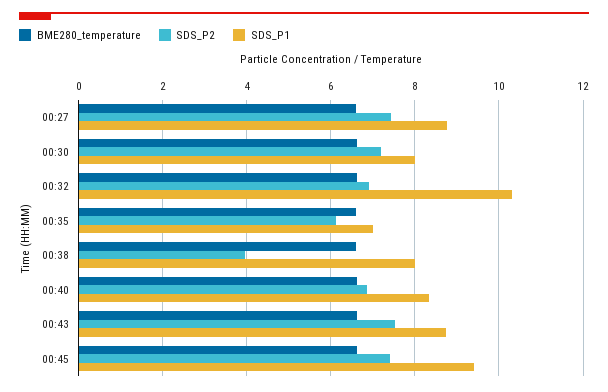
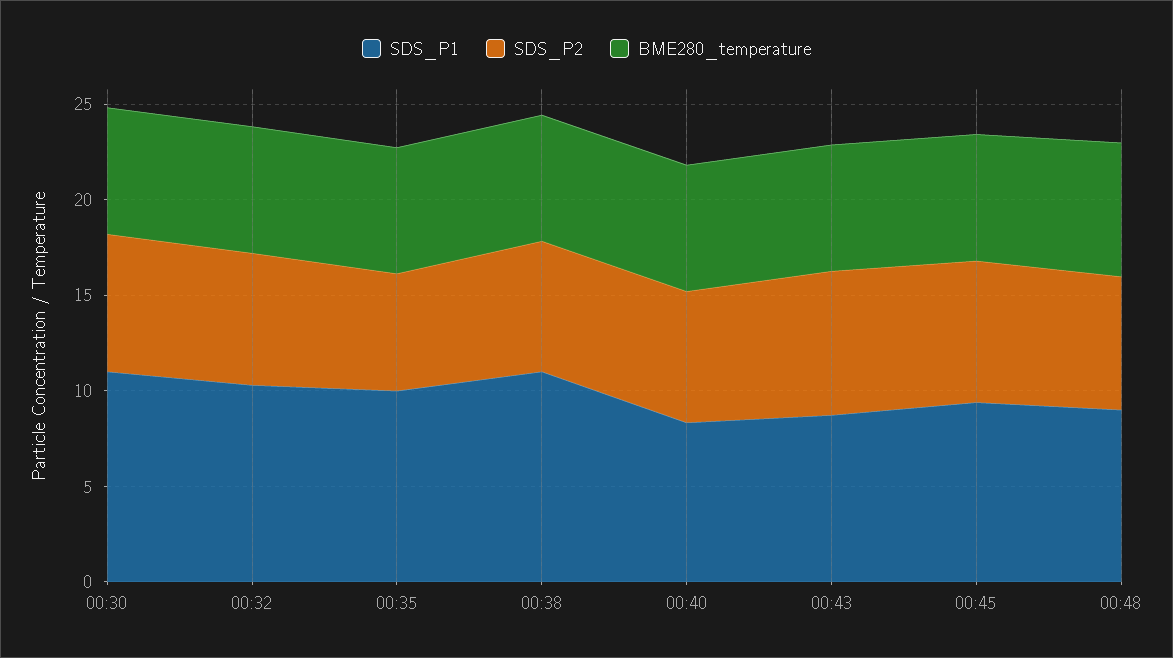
BME280_temperature, 00:27: 6.6 -> none
SDS_P2, 00:27: 7.4 -> none
SDS_P1, 00:27: 8.8 -> none
SDS_P1, 00:30: 8 -> 11
SDS_P1, 00:35: 7 -> 10
SDS_P2, 00:38: 4 -> 7
SDS_P1, 00:38: 8 -> 11
SDS_P1, 00:48: none -> 9
SDS_P2, 00:48: none -> 7
BME280_temperature, 00:48: none -> 7

